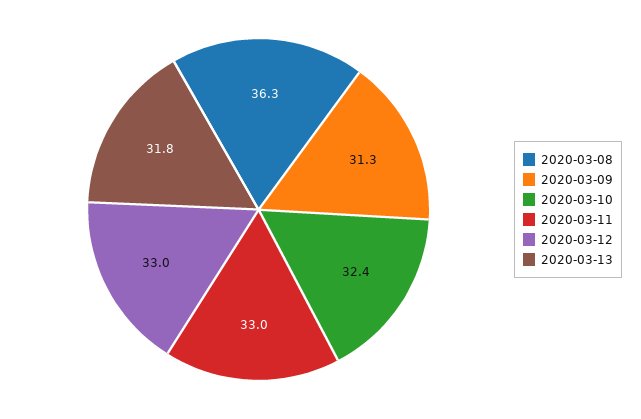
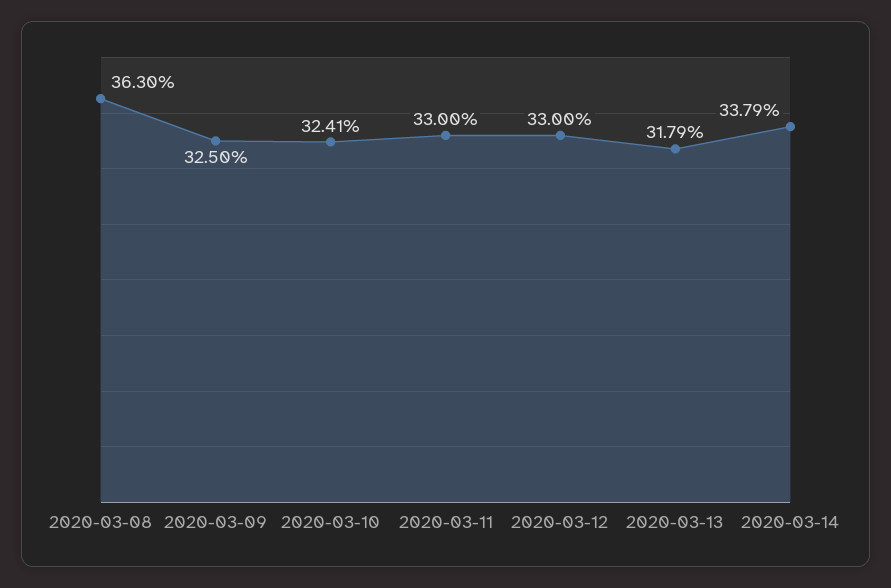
2020-03-09: 31.3 -> 32.5
2020-03-14: none -> 33.79

